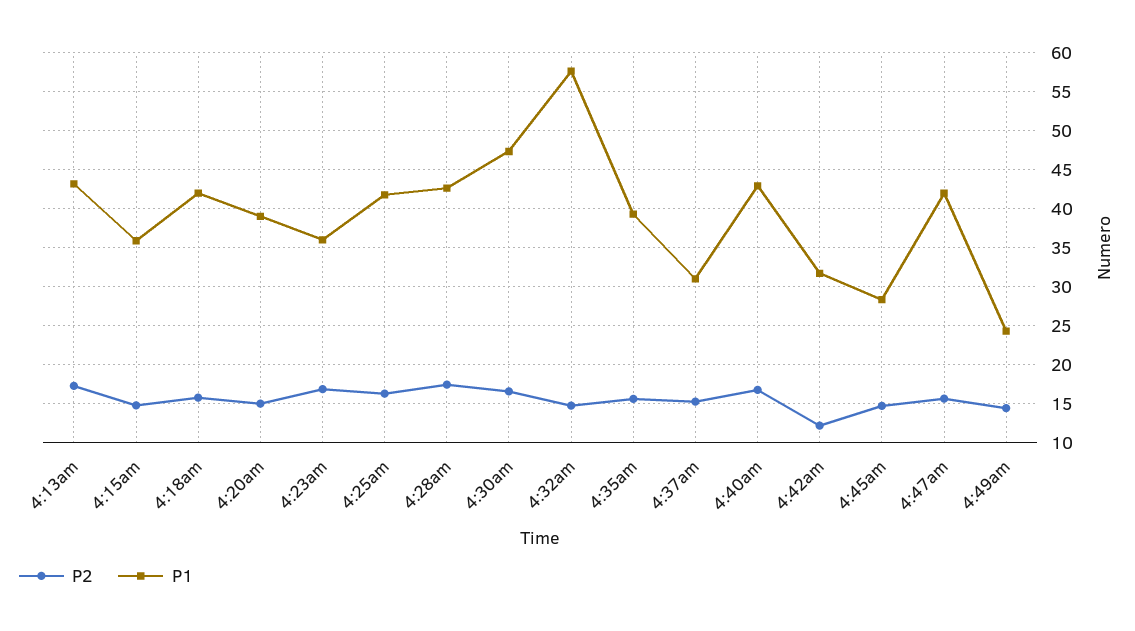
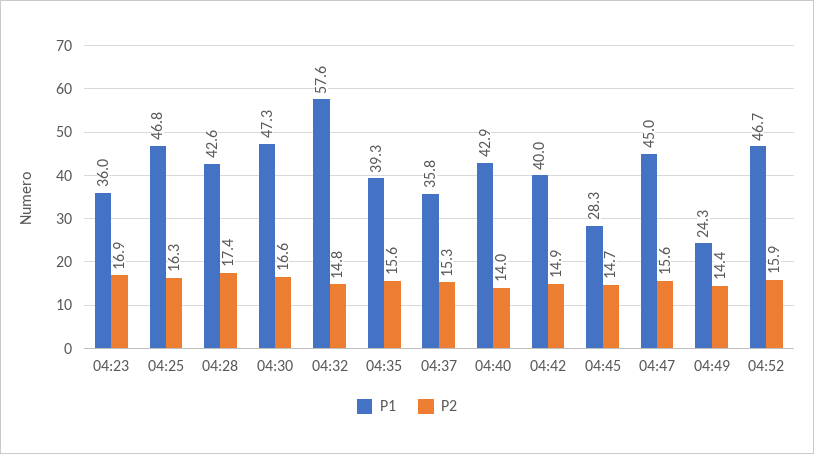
P2, 4:13am: 17 -> none
P1, 4:13am: 43 -> none
P2, 4:15am: 15 -> none
P1, 4:15am: 36 -> none
P2, 4:18am: 16 -> none
P1, 4:18am: 42 -> none
P2, 4:20am: 15 -> none
P1, 4:20am: 39 -> none
P1, 4:25am: 42 -> 46.8
P1, 4:37am: 31 -> 35.8
P2, 4:40am: 17 -> 14
P2, 4:42am: 12 -> 14.9
P1, 4:42am: 32 -> 40
P1, 4:47am: 42 -> 45
P1, 04:52: none -> 46.7
P2, 04:52: none -> 15.9

